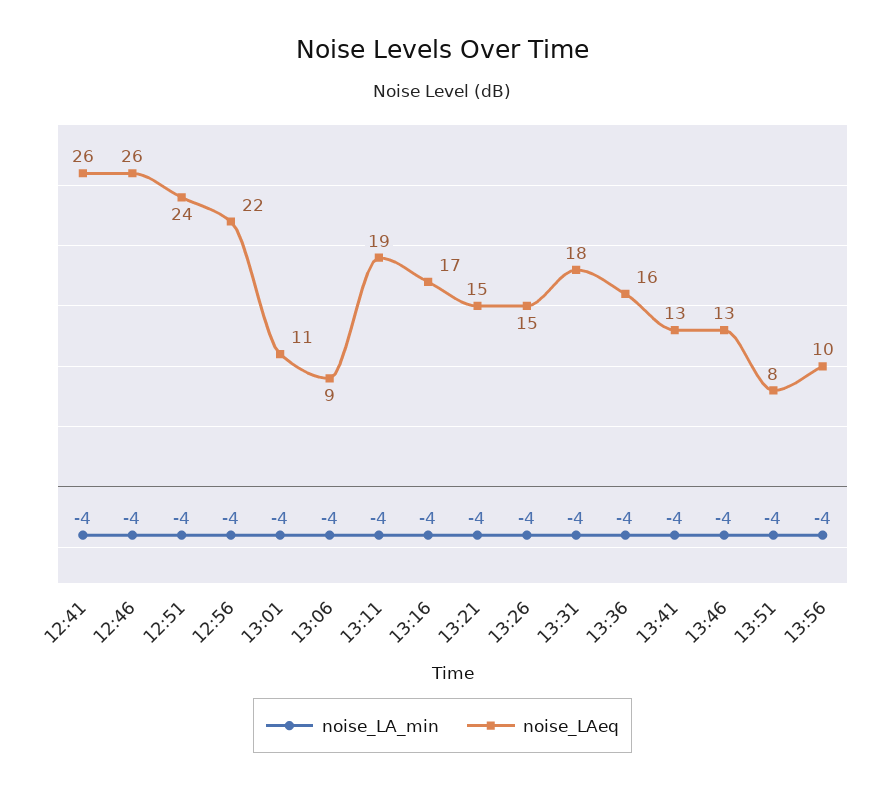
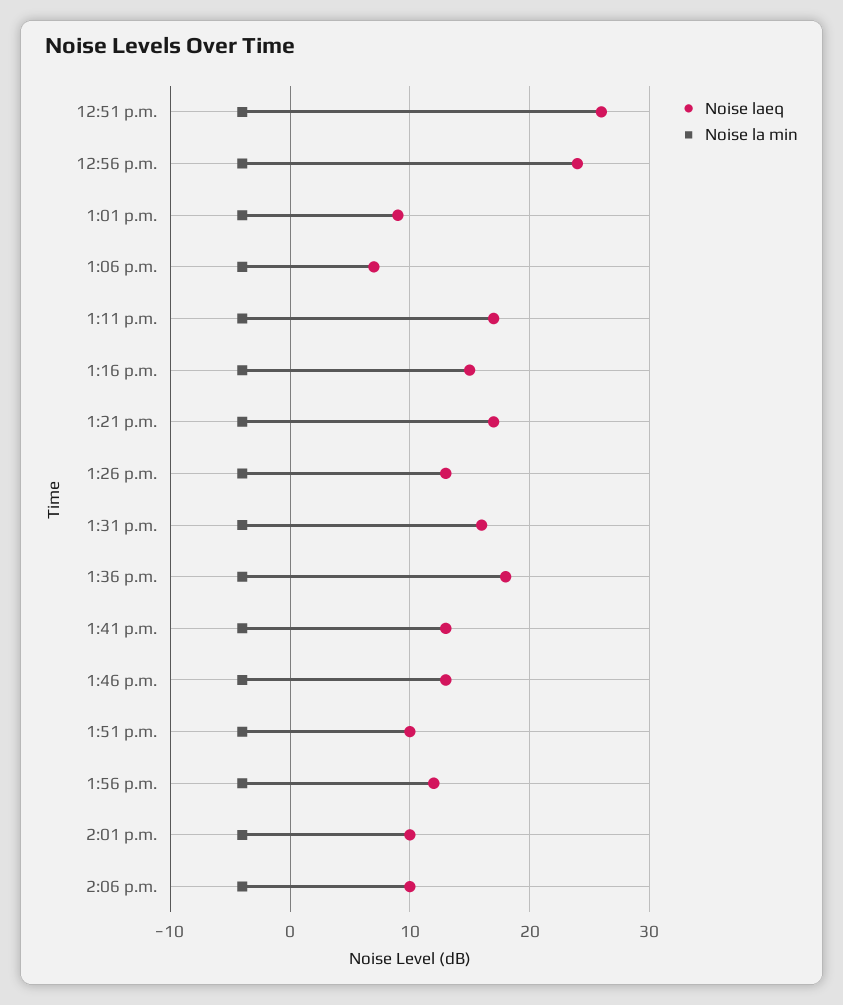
noise_LA_min, 12:41: -4 -> none
noise_LAeq, 12:41: 26 -> none
noise_LA_min, 12:46: -4 -> none
noise_LAeq, 12:46: 26 -> none
noise_LAeq, 12:51: 24 -> 26
noise_LAeq, 12:56: 22 -> 24
noise_LAeq, 13:01: 11 -> 9
noise_LAeq, 13:06: 9 -> 7
noise_LAeq, 13:11: 19 -> 17
noise_LAeq, 13:16: 17 -> 15
noise_LAeq, 13:21: 15 -> 17
noise_LAeq, 13:26: 15 -> 13
noise_LAeq, 13:31: 18 -> 16
noise_LAeq, 13:36: 16 -> 18
noise_LAeq, 13:51: 8 -> 10
noise_LAeq, 13:56: 10 -> 12
noise_LAeq, 2:01 p.m.: none -> 10
noise_LA_min, 2:01 p.m.: none -> -4
noise_LAeq, 2:06 p.m.: none -> 10
noise_LA_min, 2:06 p.m.: none -> -4

